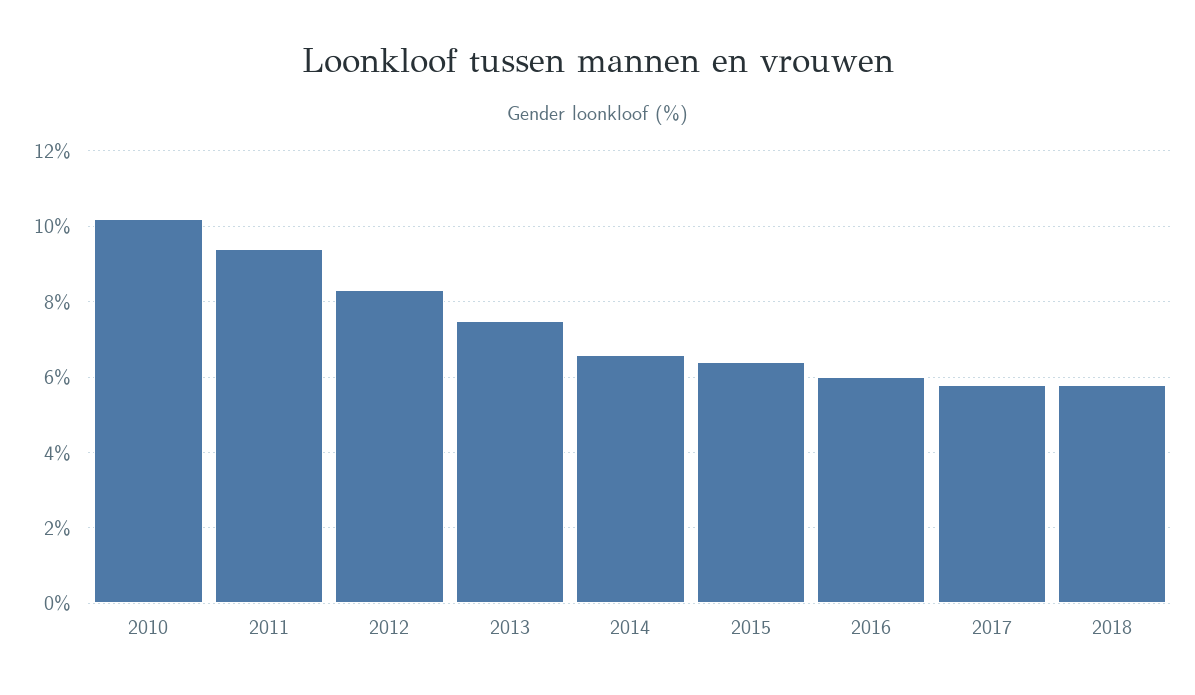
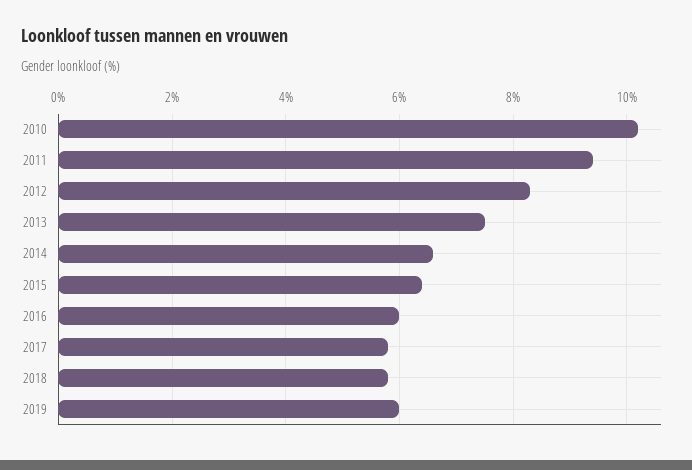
2019: none -> 6

